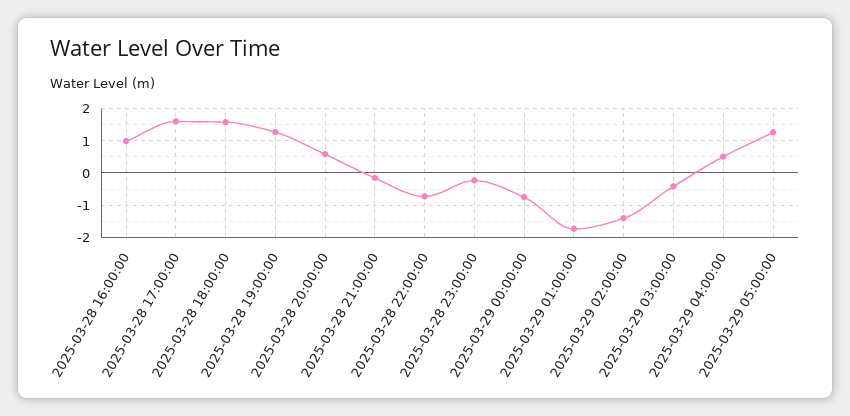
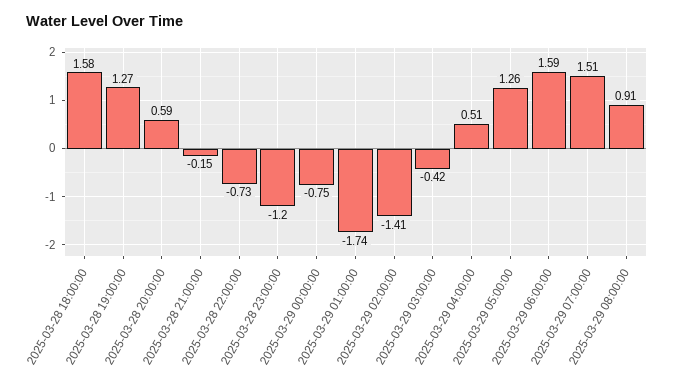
2025-03-28 16:00:00: 1 -> none
2025-03-28 17:00:00: 1.6 -> none
2025-03-28 23:00:00: -0.2 -> -1.2
2025-03-29 06:00:00: none -> 1.59
2025-03-29 07:00:00: none -> 1.51
2025-03-29 08:00:00: none -> 0.91

